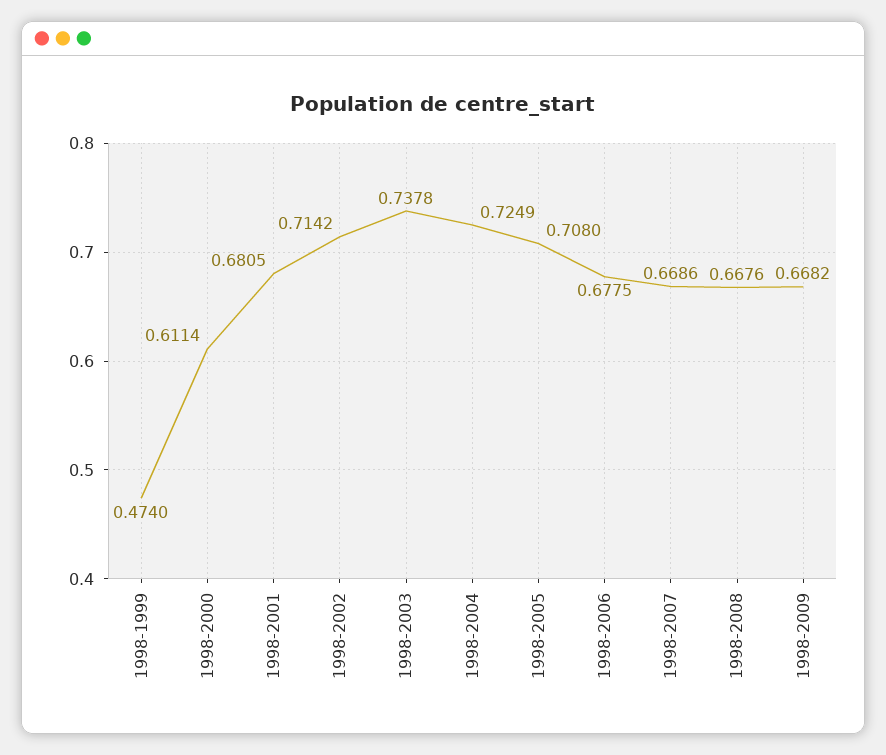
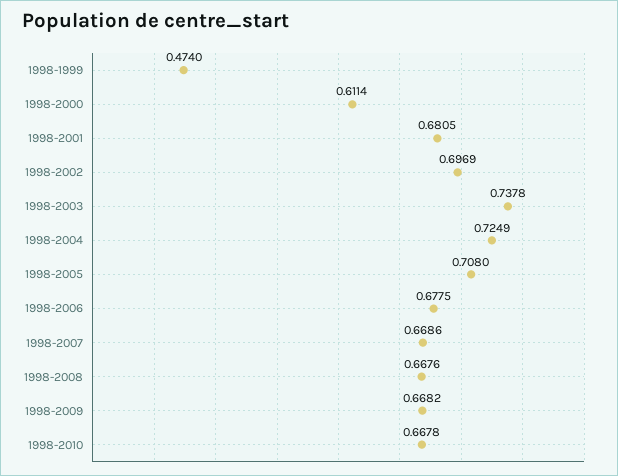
1998-2002: 0.7142 -> 0.6969
1998-2010: none -> 0.6678

